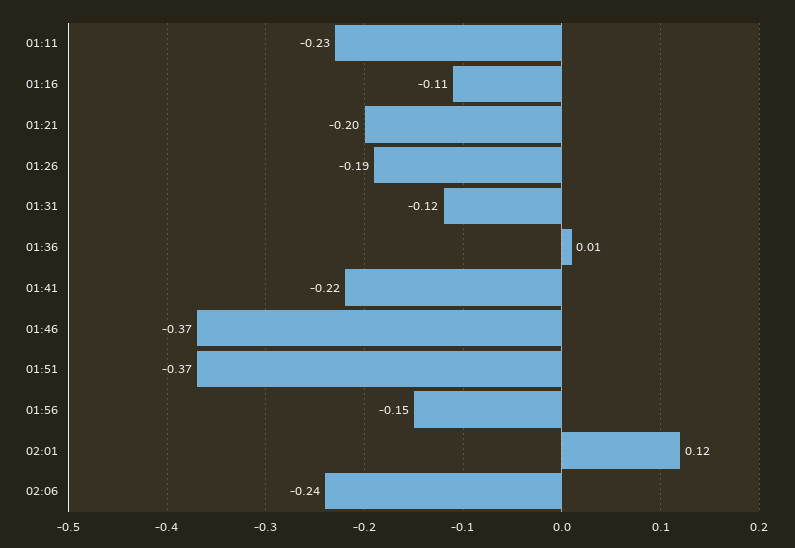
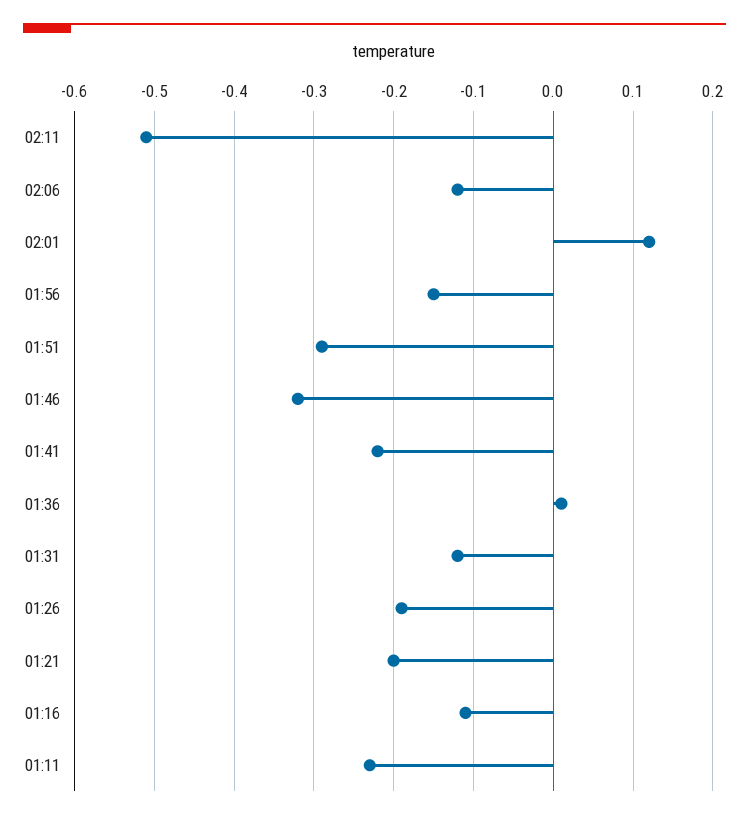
01:46: -0.37 -> -0.32
01:51: -0.37 -> -0.29
02:06: -0.24 -> -0.12
02:11: none -> -0.51

